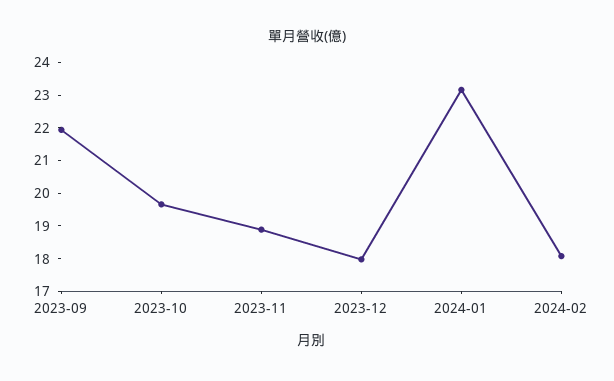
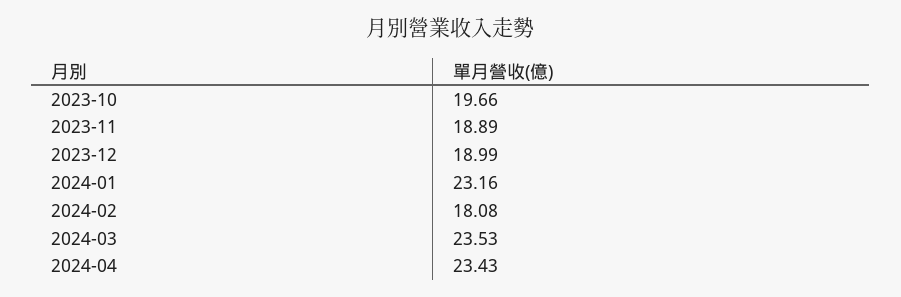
2023-09: 22 -> none
2023-12: 18 -> 18.99
2024-03: none -> 23.53
2024-04: none -> 23.43

